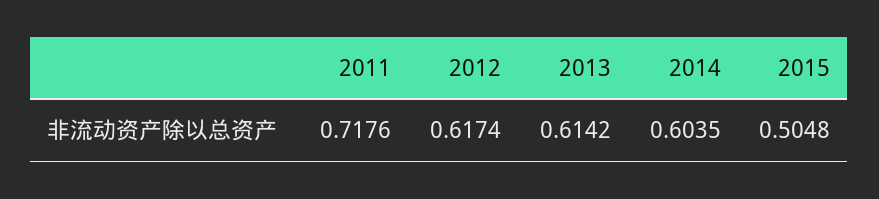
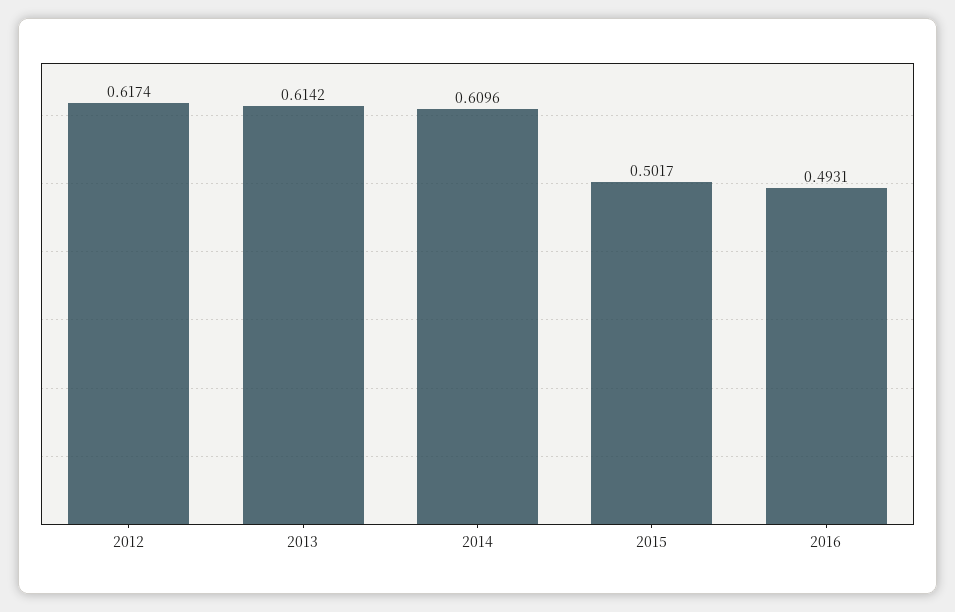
2011: 0.7176 -> none
2014: 0.6035 -> 0.6096
2015: 0.5048 -> 0.5017
2016: none -> 0.4931

